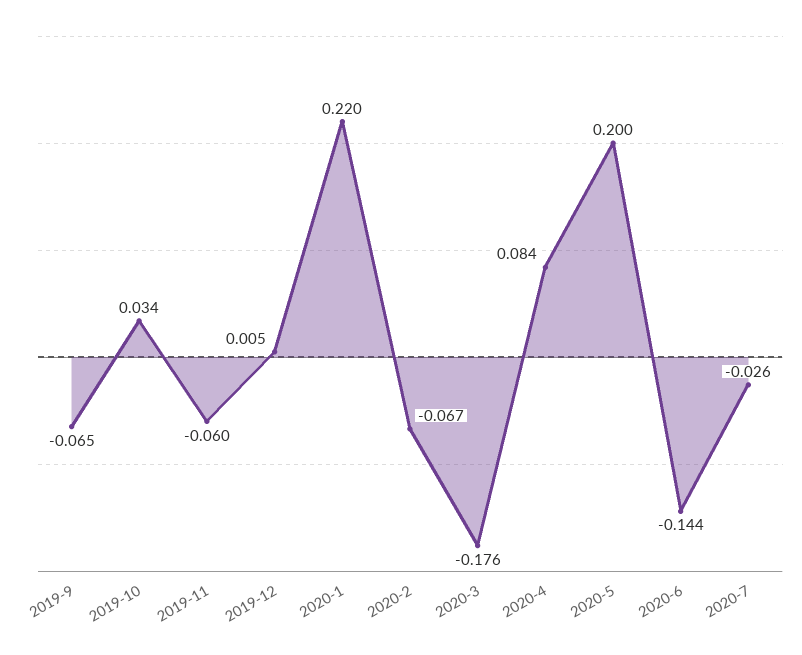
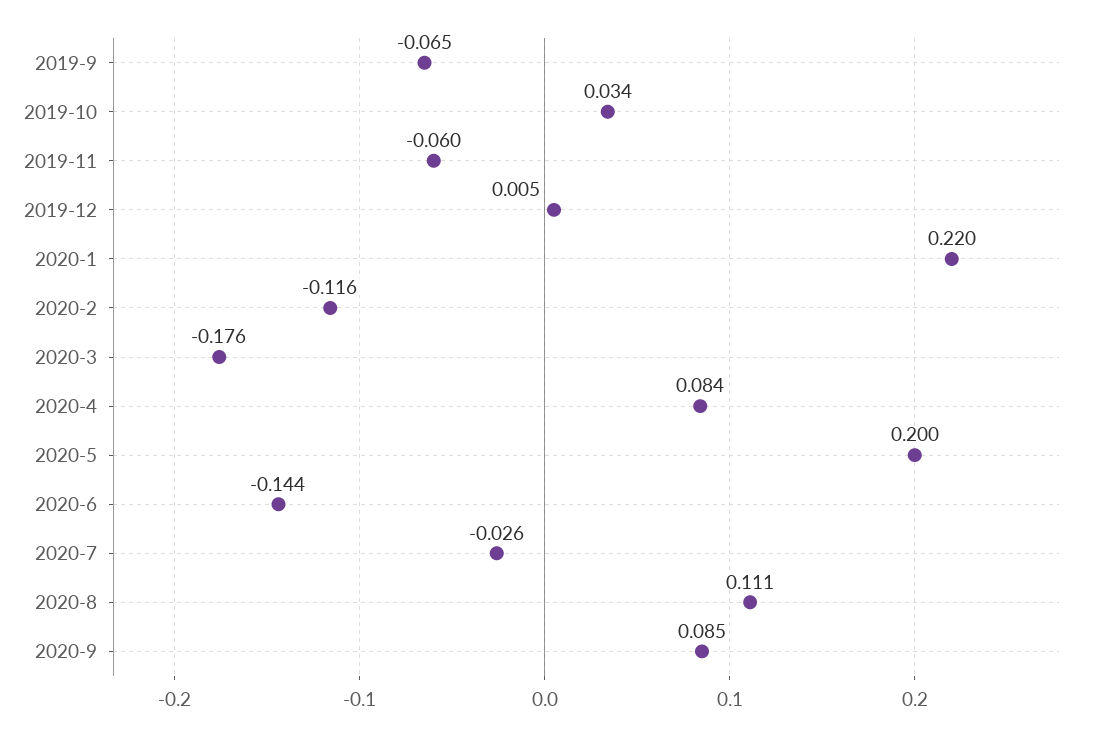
2020-2: -0.067 -> -0.116
2020-8: none -> 0.111
2020-9: none -> 0.085

